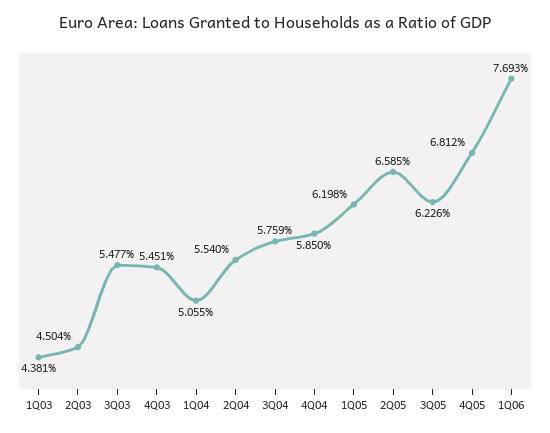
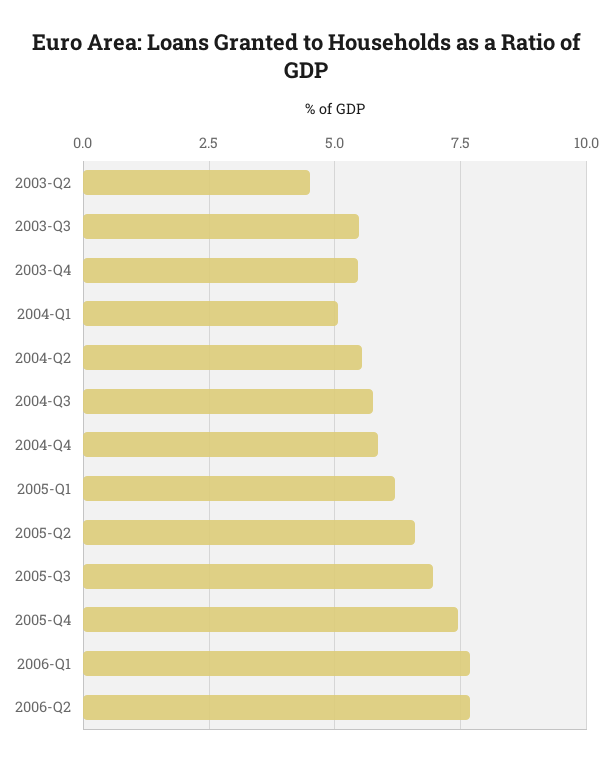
1Q03: 4.381 -> none
3Q05: 6.226 -> 7
4Q05: 6.812 -> 7.5
2006-Q2: none -> 7.75

